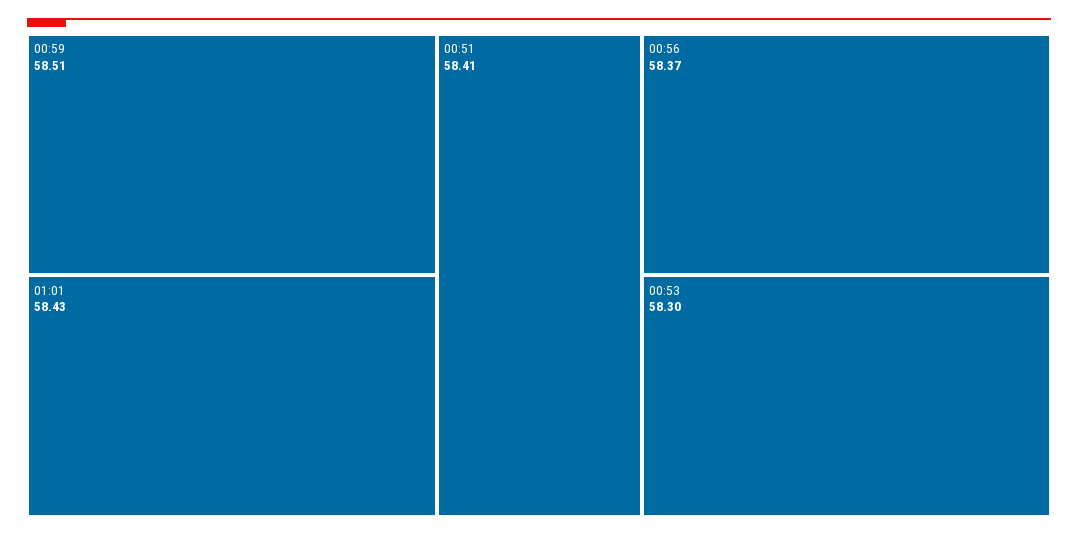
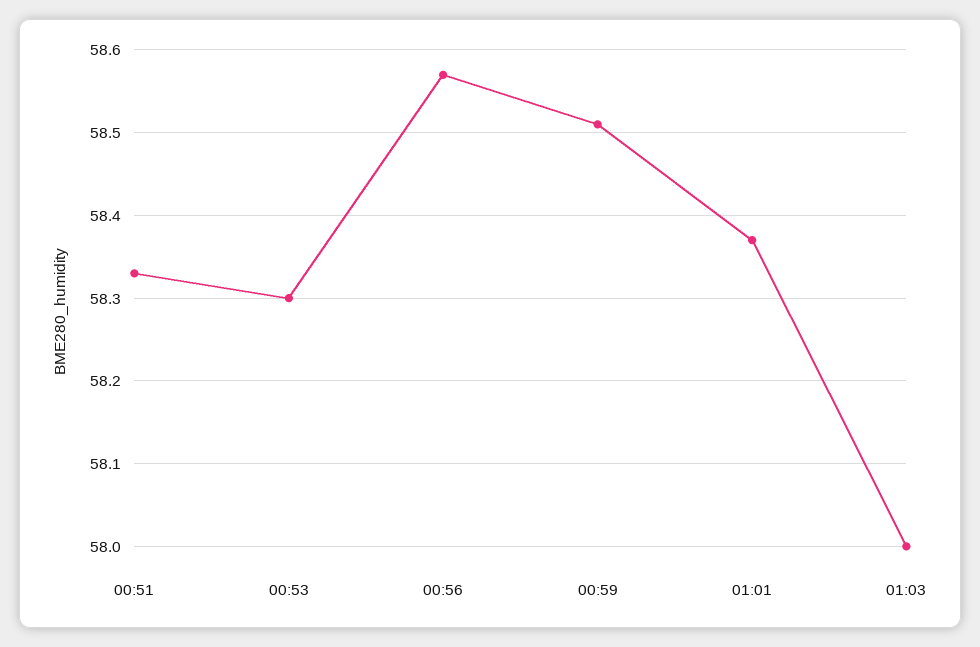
01:01: 58.43 -> 58.37
00:51: 58.41 -> 58.33
00:56: 58.37 -> 58.57
01:03: none -> 58

